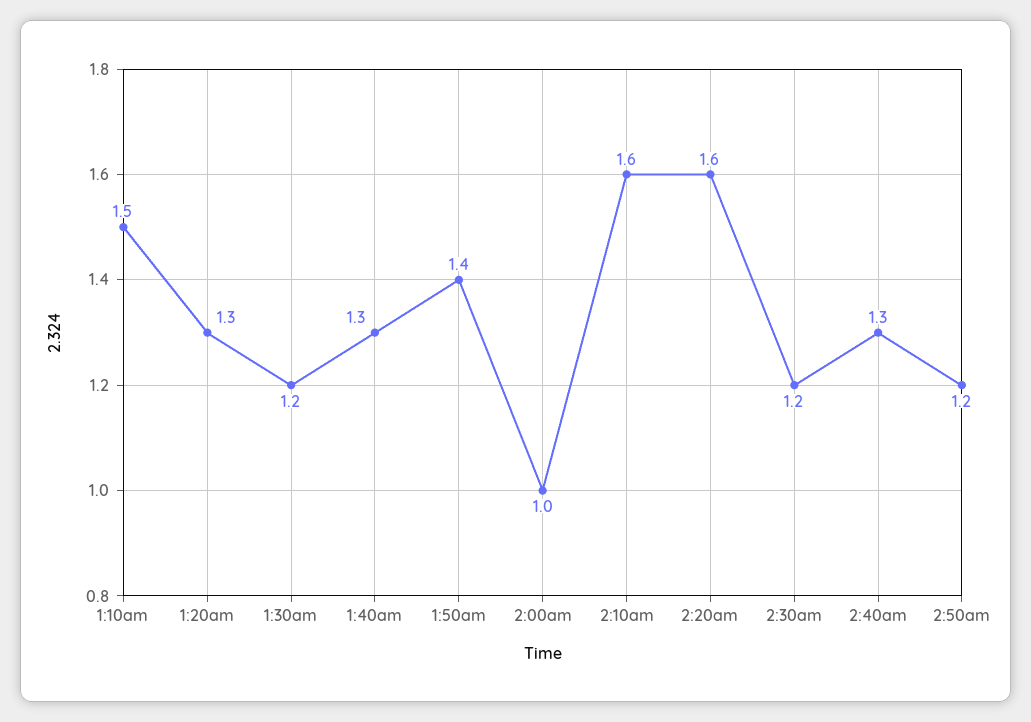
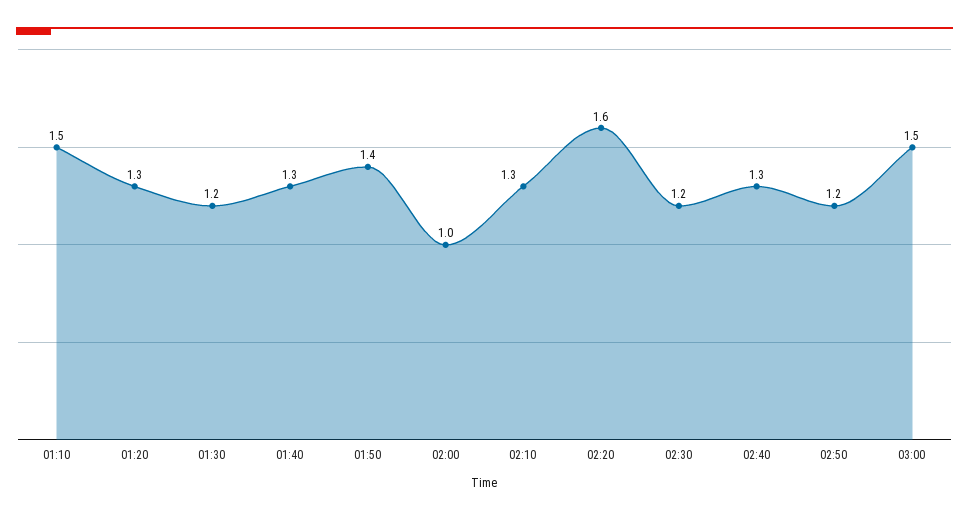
2:10am: 1.6 -> 1.3
03:00: none -> 1.5

